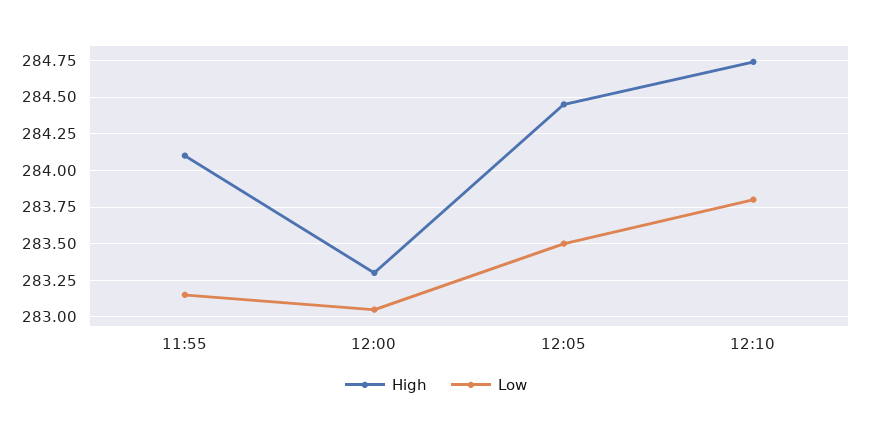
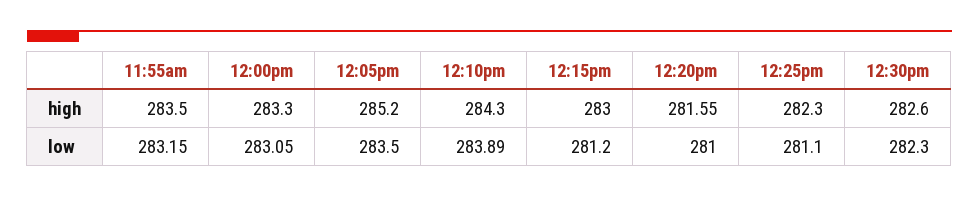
High, 11:55: 284.1 -> 283.5
High, 12:05: 284.45 -> 285.2
High, 12:10: 284.75 -> 284.3
Low, 12:10: 283.8 -> 283.89
High, 12:15pm: none -> 283
High, 12:20pm: none -> 281.55
High, 12:25pm: none -> 282.3
High, 12:30pm: none -> 282.6
Low, 12:15pm: none -> 281.2
Low, 12:20pm: none -> 281
Low, 12:25pm: none -> 281.1
Low, 12:30pm: none -> 282.3

